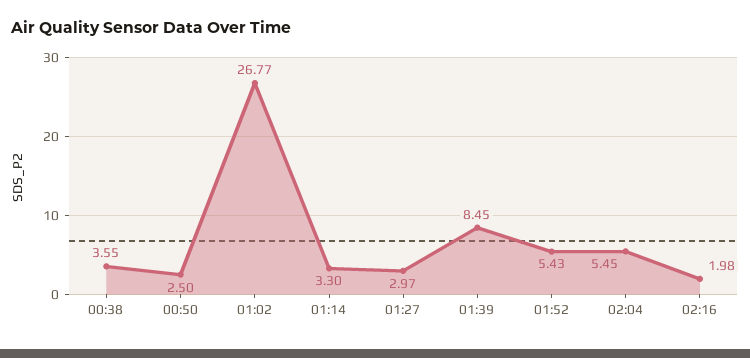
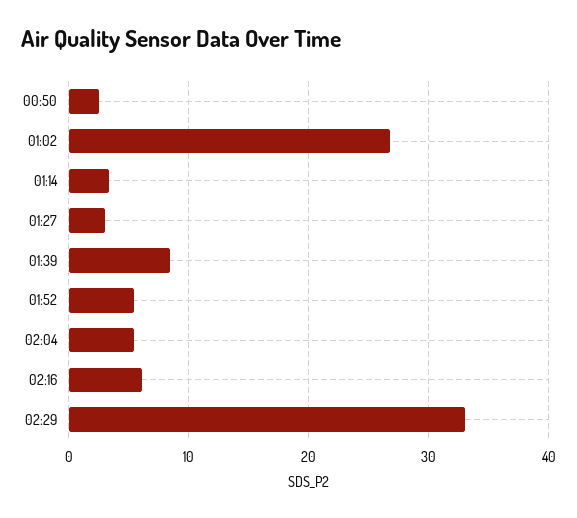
00:38: 3.55 -> none
02:16: 1.98 -> 6
02:29: none -> 33

